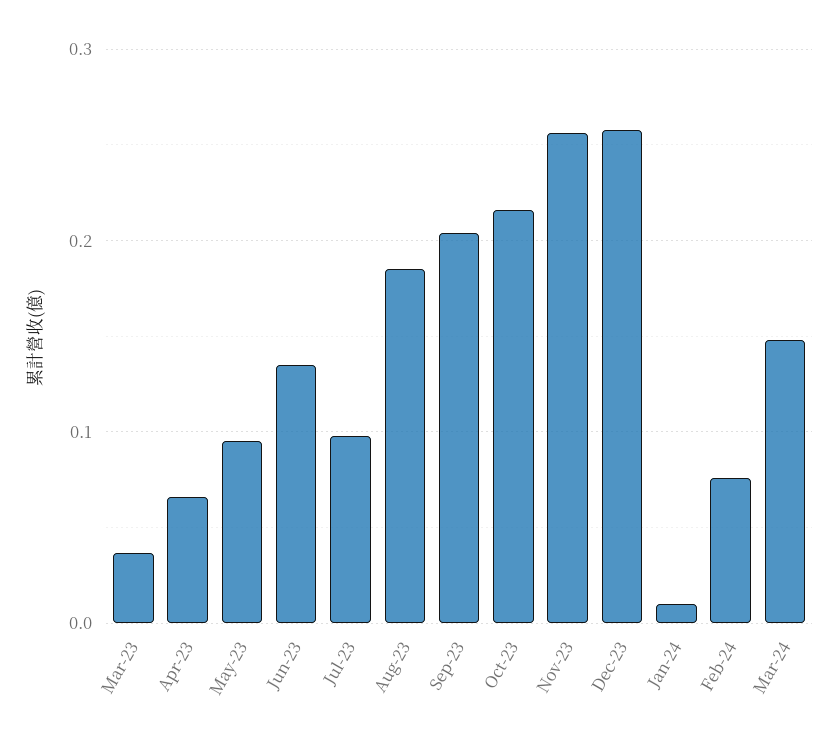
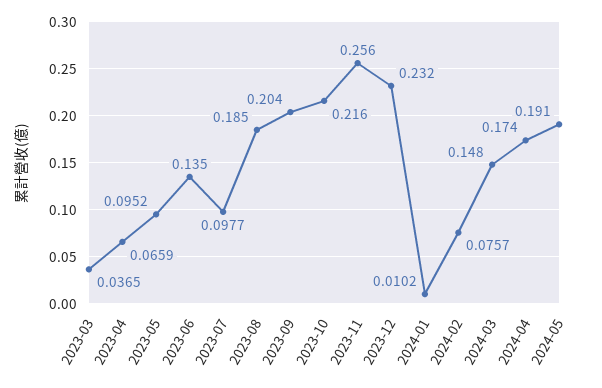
Dec-23: 0.26 -> 0.232
2024-04: none -> 0.174
2024-05: none -> 0.191

